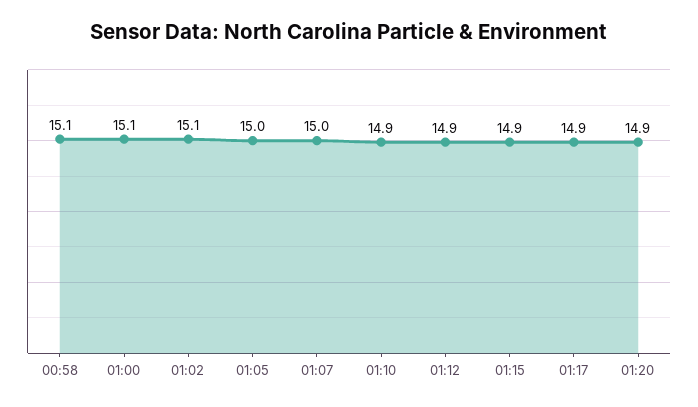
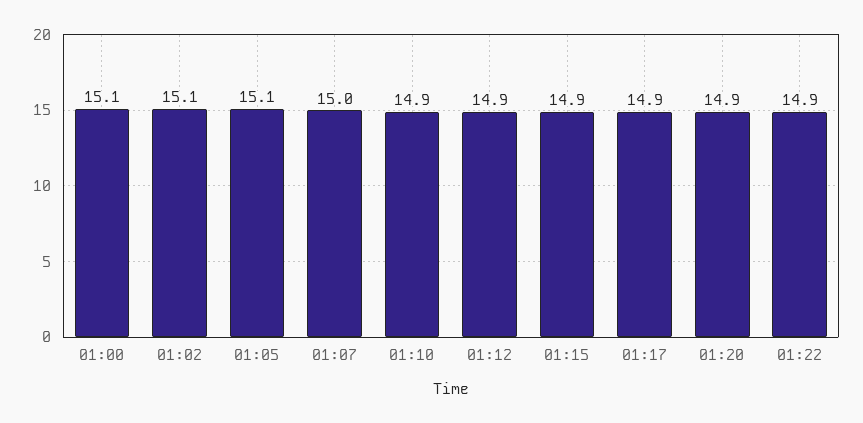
00:58: 15.1 -> none
01:05: 15 -> 15.1
01:22: none -> 14.9

